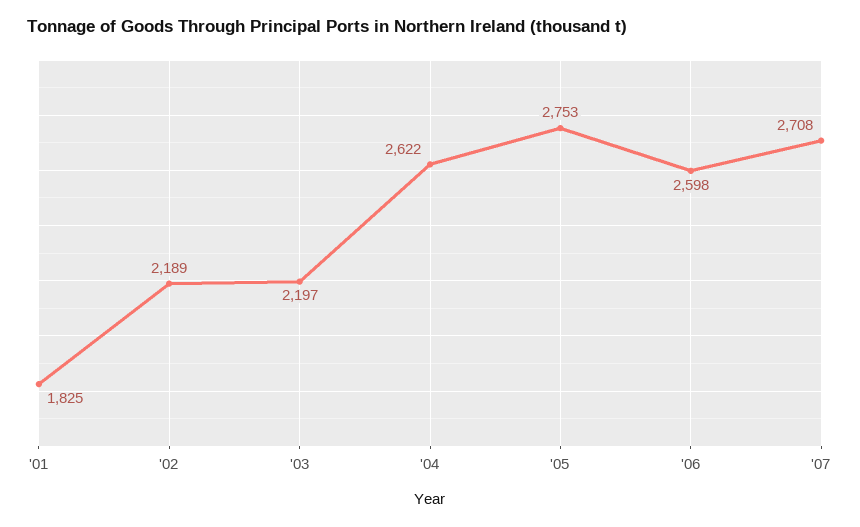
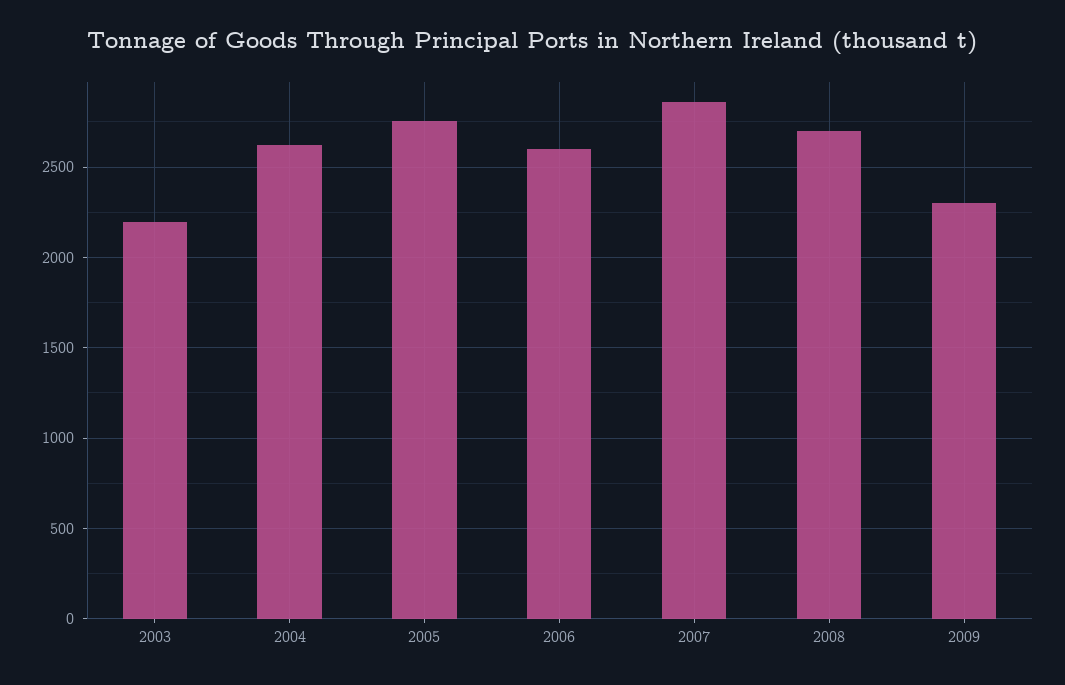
'01: 1825 -> none
'02: 2189 -> none
'07: 2708 -> 2850
2008: none -> 2700
2009: none -> 2300

